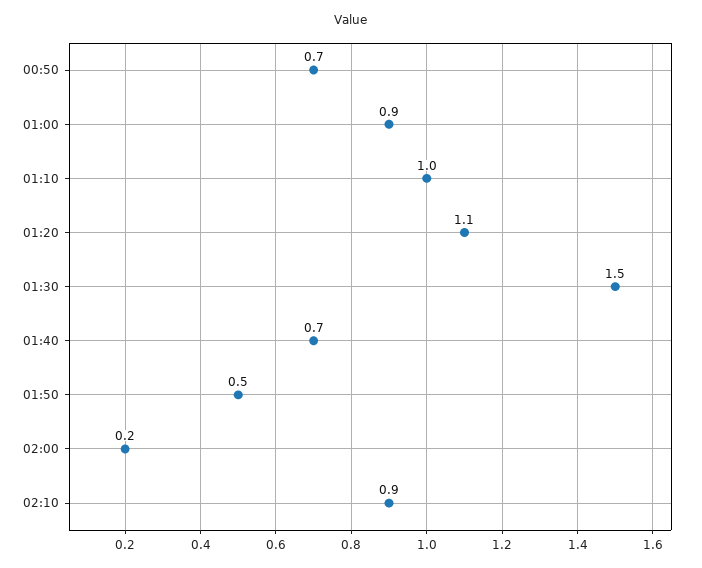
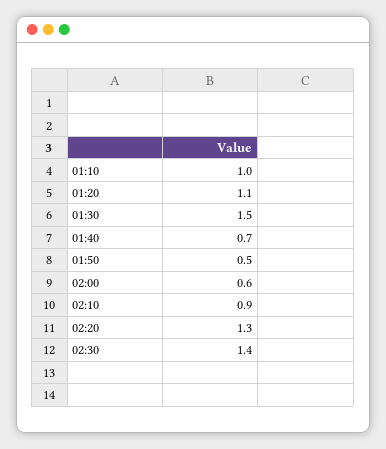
00:50: 0.7 -> none
01:00: 0.9 -> none
02:00: 0.2 -> 0.6
02:20: none -> 1.3
02:30: none -> 1.4

